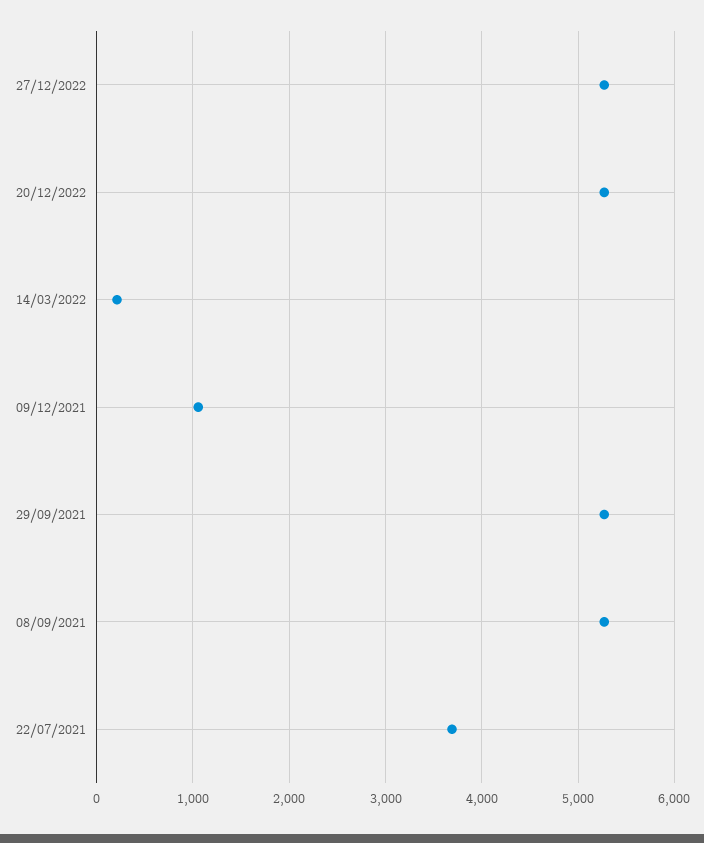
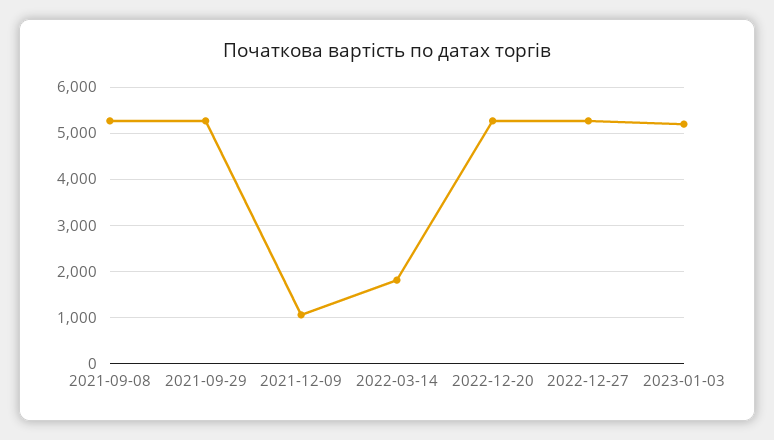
14/03/2022: 200 -> 1800
22/07/2021: 3700 -> none
2023-01-03: none -> 5200

